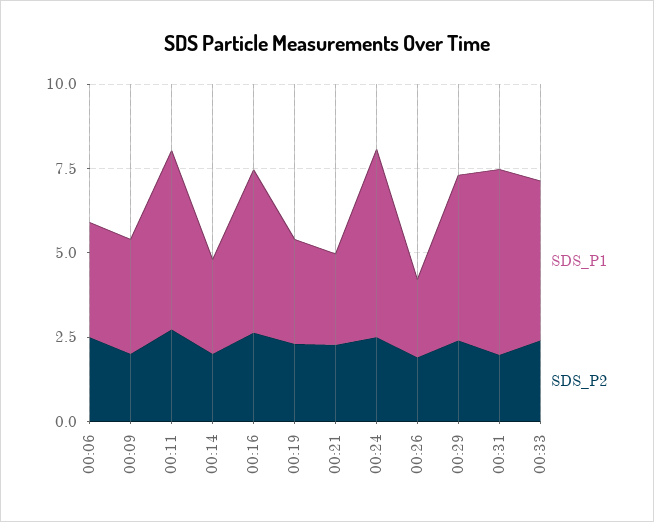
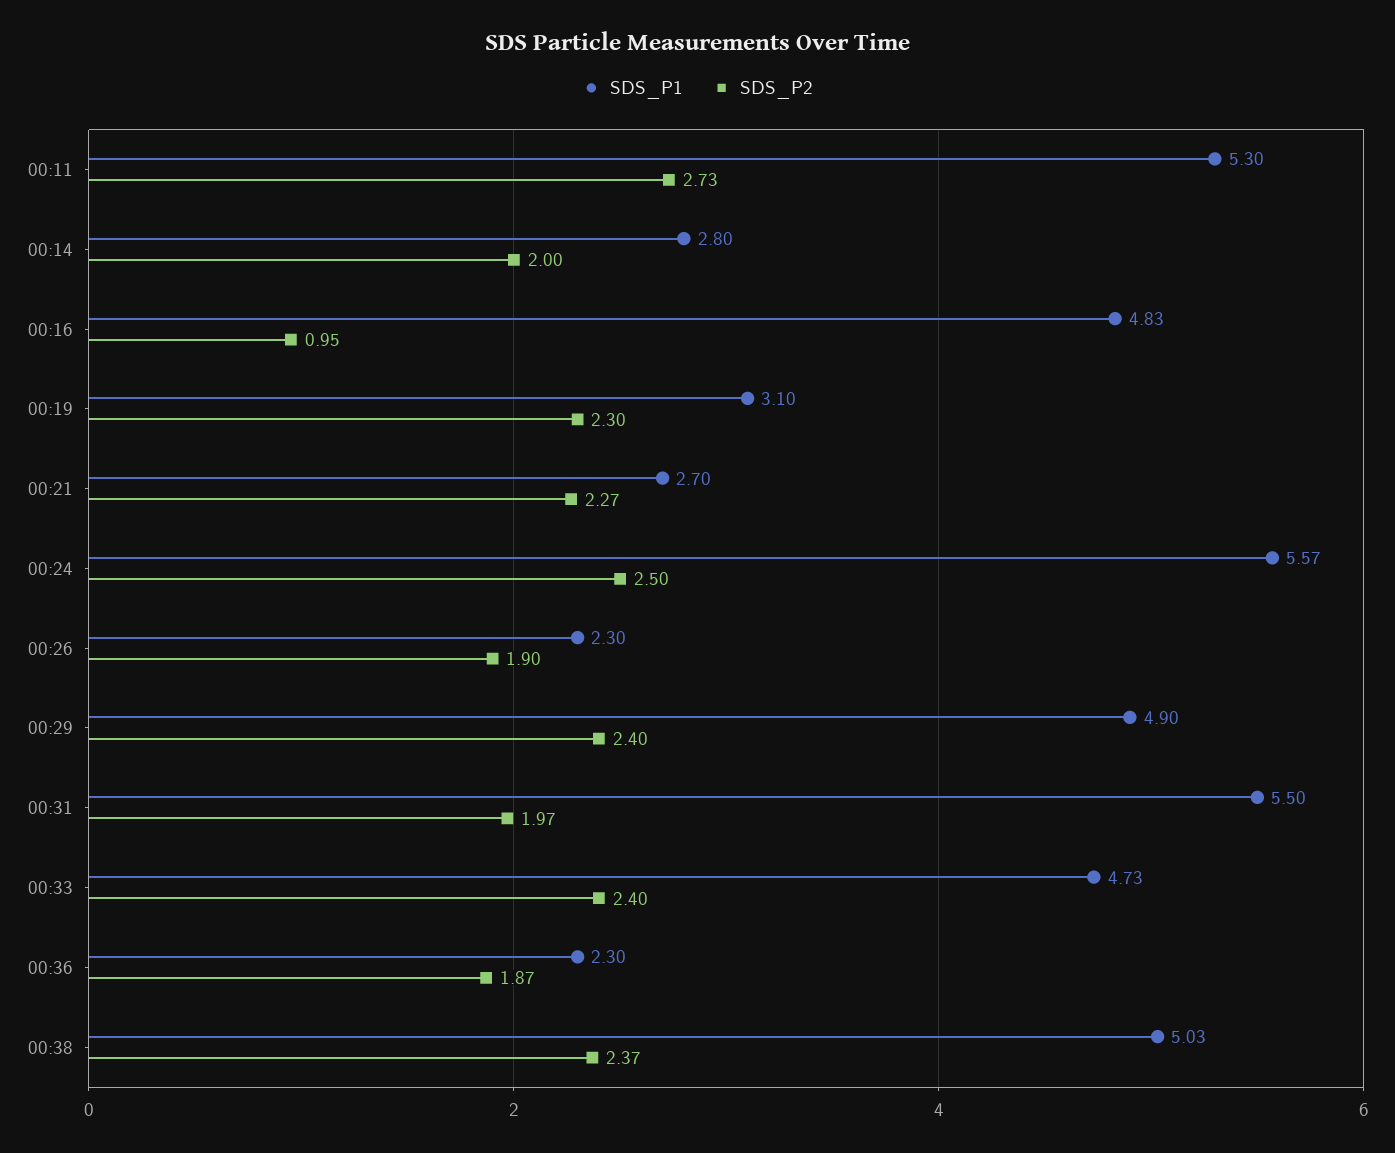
SDS_P1, 00:06: 3.5 -> none
SDS_P2, 00:06: 2.5 -> none
SDS_P1, 00:09: 3.5 -> none
SDS_P2, 00:09: 2 -> none
SDS_P2, 00:16: 2.5 -> 0.95
SDS_P1, 00:36: none -> 2.3
SDS_P2, 00:36: none -> 1.87
SDS_P1, 00:38: none -> 5.03
SDS_P2, 00:38: none -> 2.37

